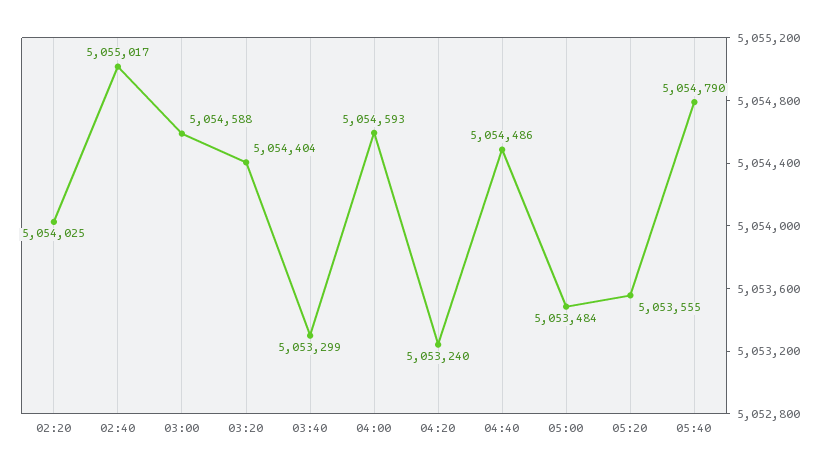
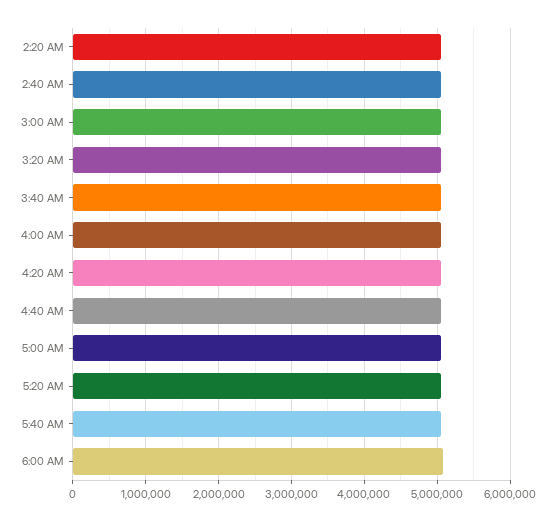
6:00 AM: none -> 5100000

